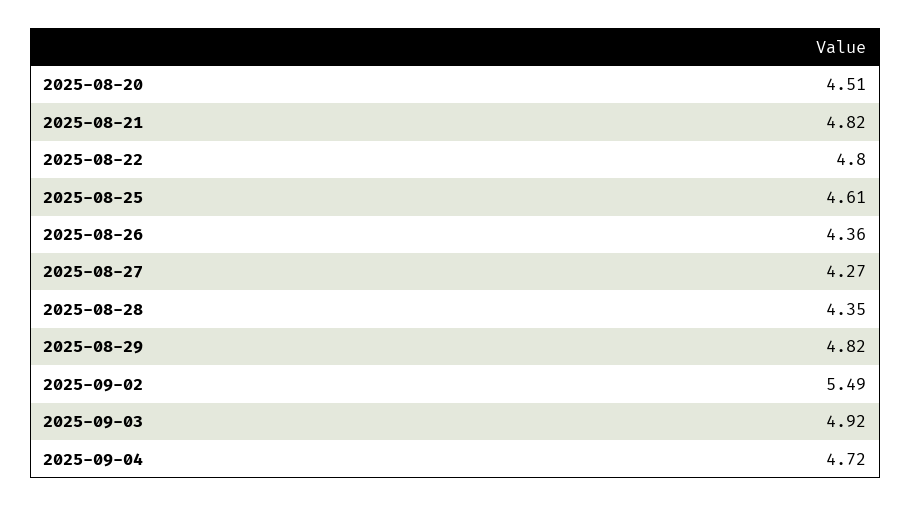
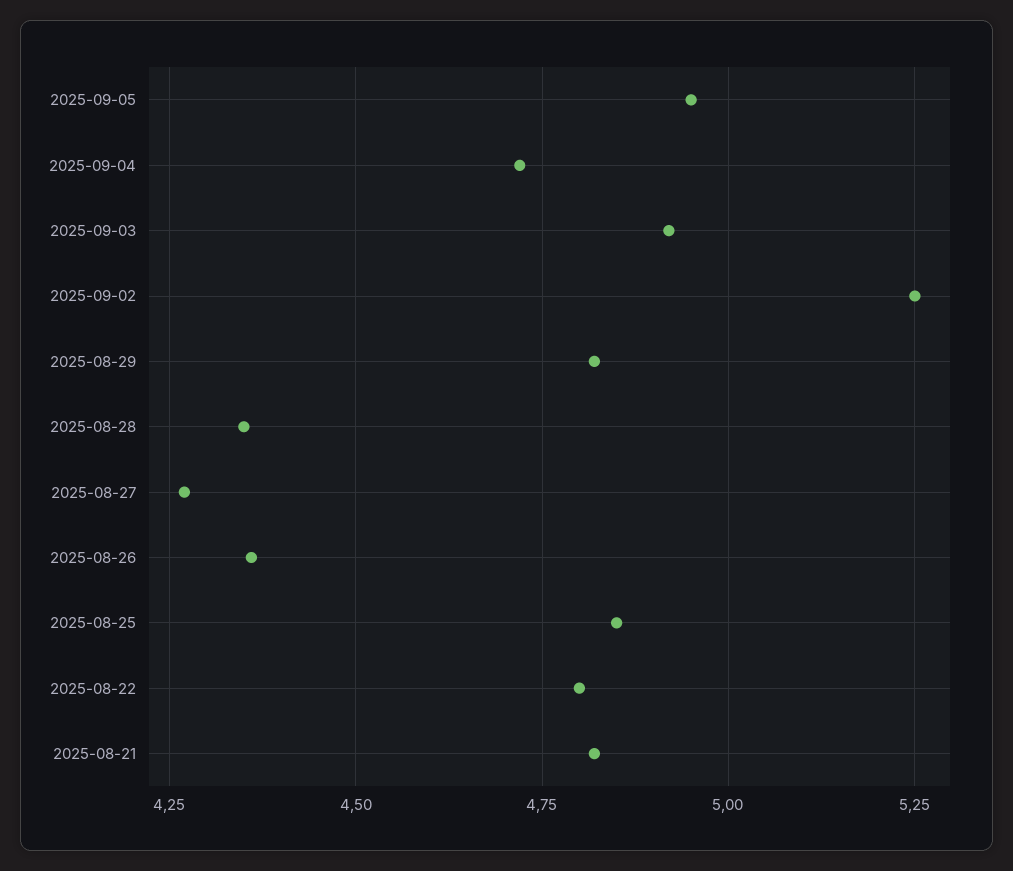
2025-08-20: 4.51 -> none
2025-08-25: 4.61 -> 4.85
2025-09-02: 5.49 -> 5.25
2025-09-05: none -> 4.95

